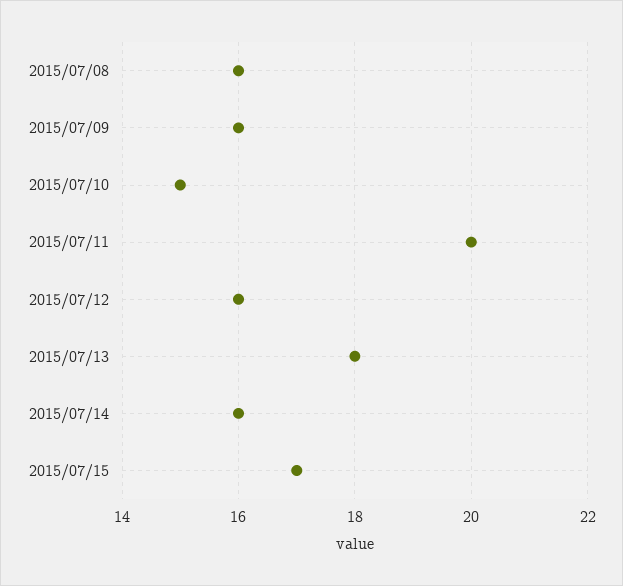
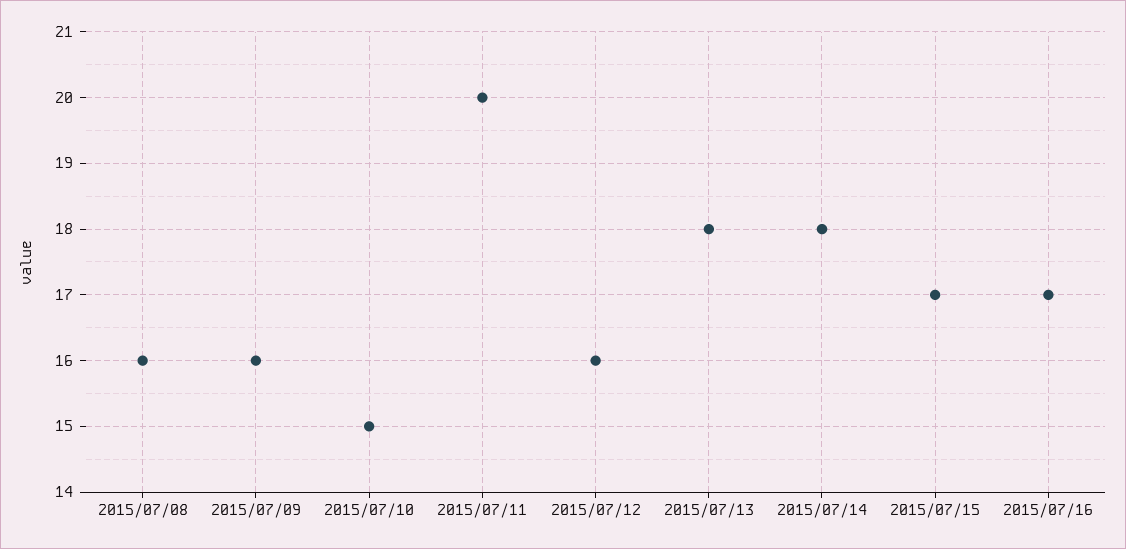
2015/07/14: 16 -> 18
2015/07/16: none -> 17

